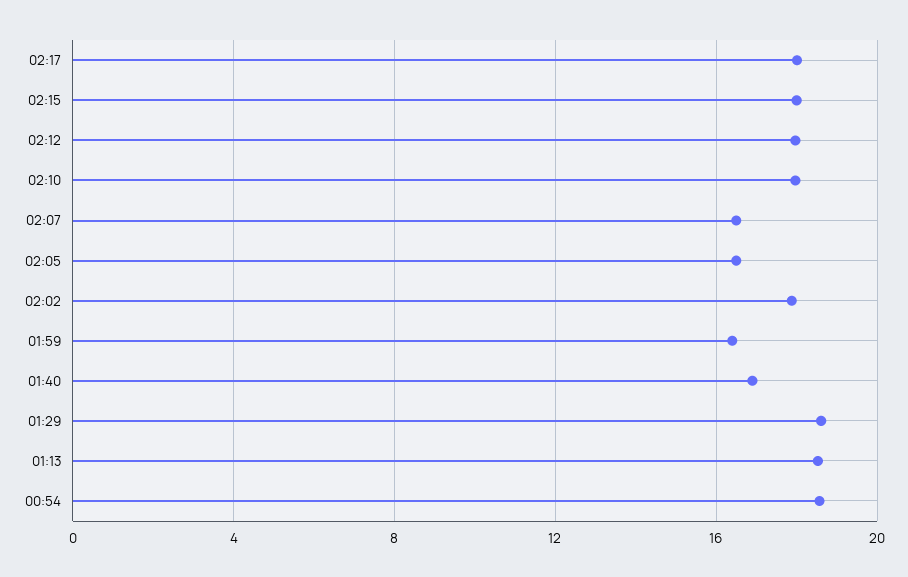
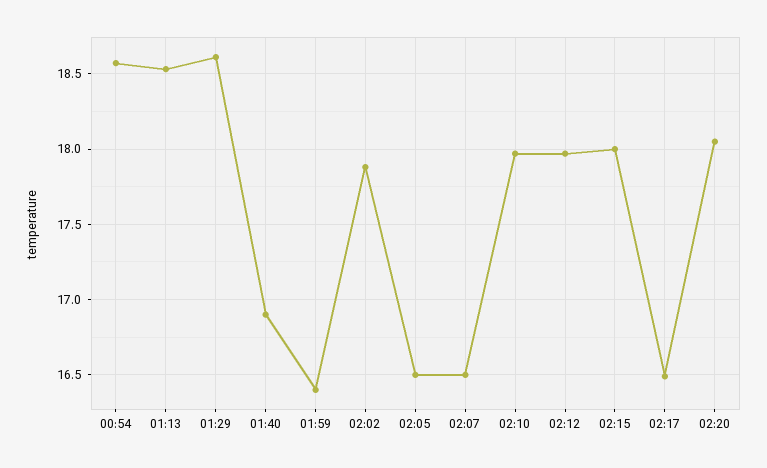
02:17: 18 -> 16.5
02:20: none -> 18.05

